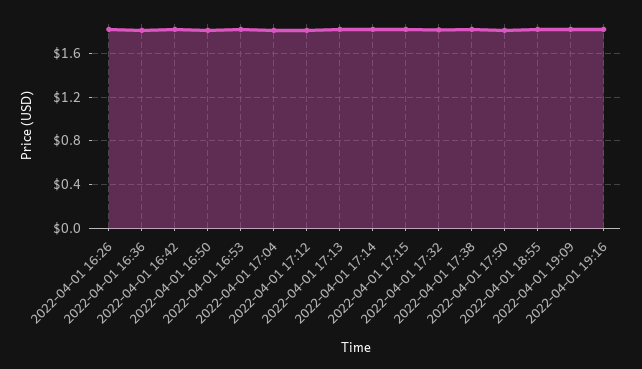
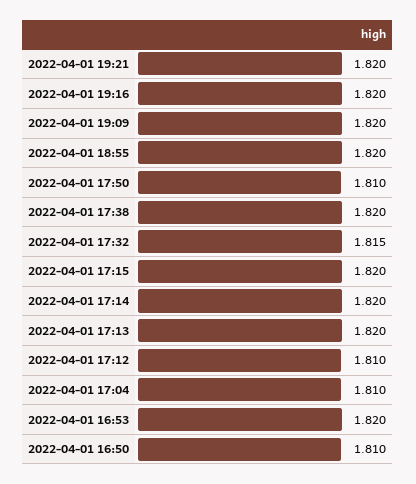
2022-04-01 16:26: 1.8 -> none
2022-04-01 16:36: 1.8 -> none
2022-04-01 16:42: 1.8 -> none
2022-04-01 19:21: none -> 1.82

